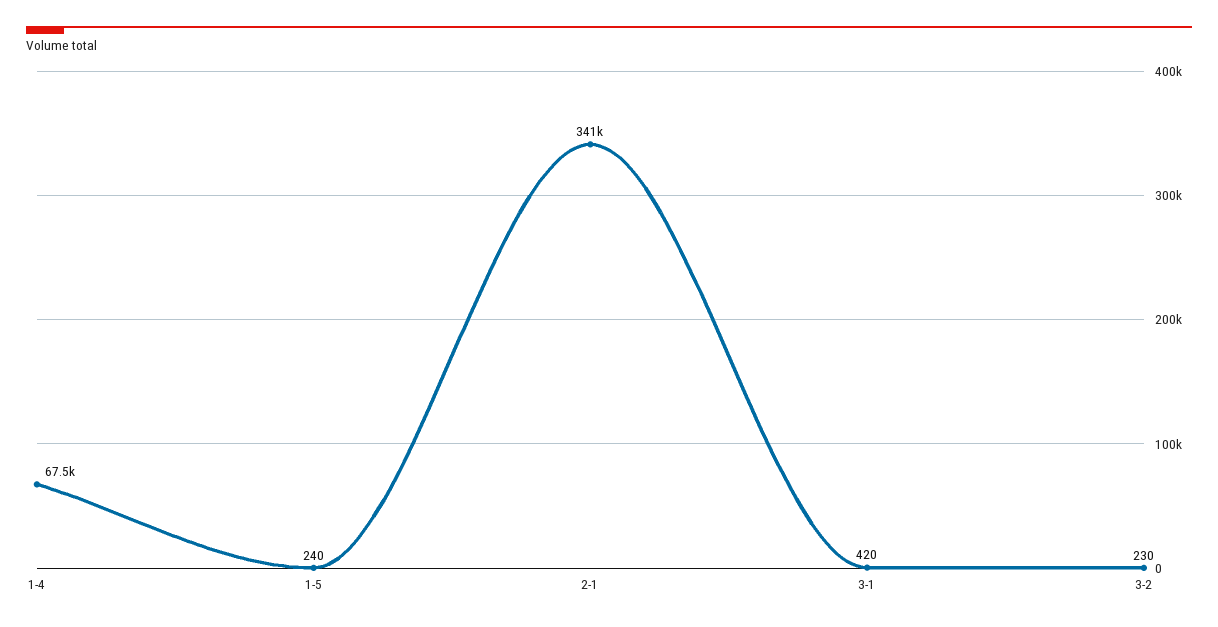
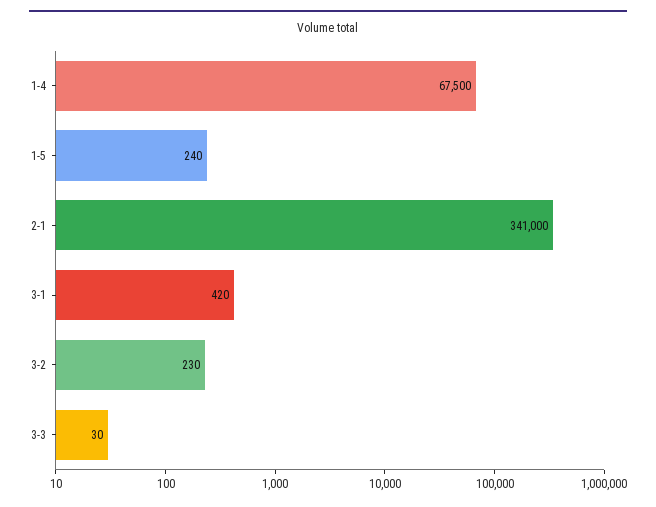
3-3: none -> 30

